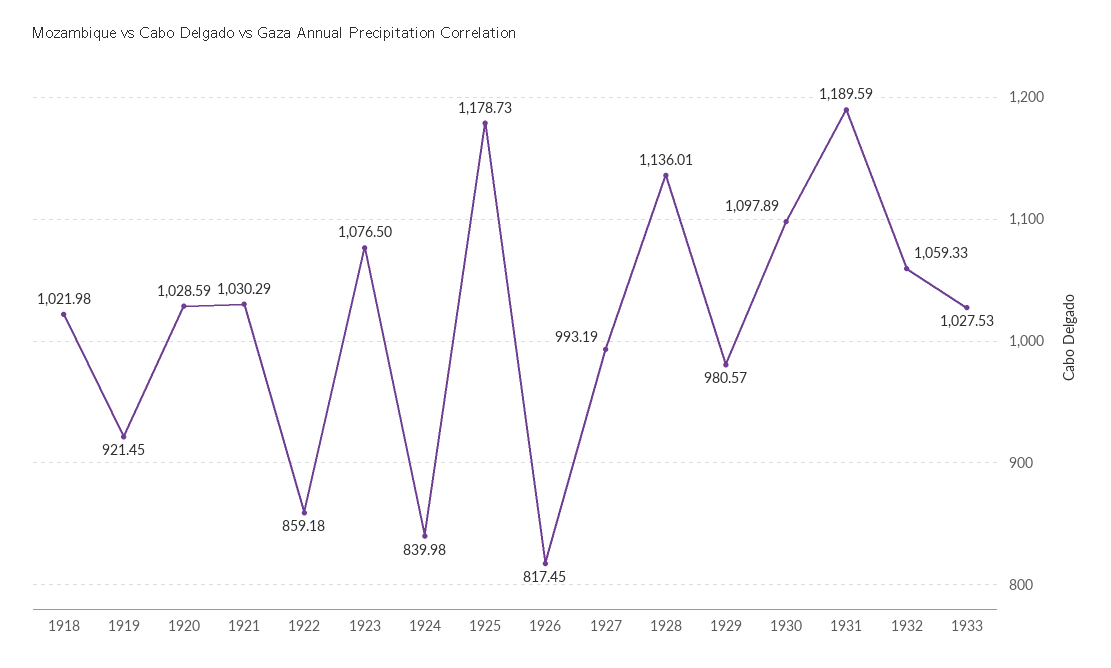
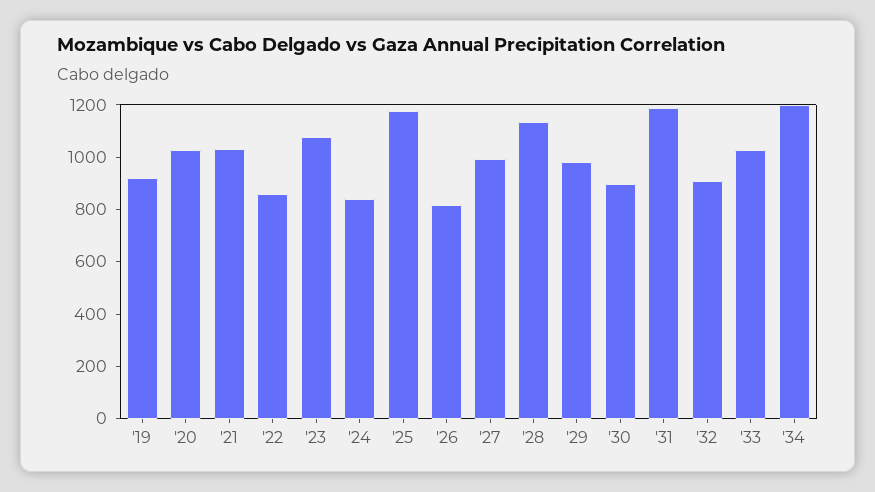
1918: 1021.98 -> none
1930: 1097.89 -> 900
1932: 1059.33 -> 900
'34: none -> 1200

